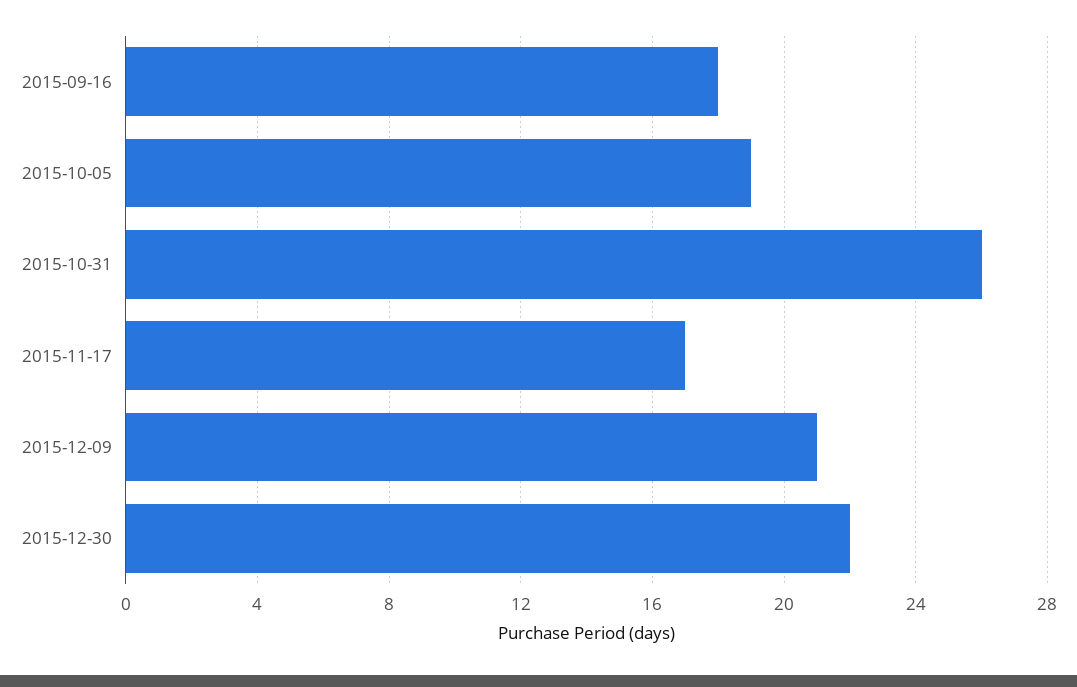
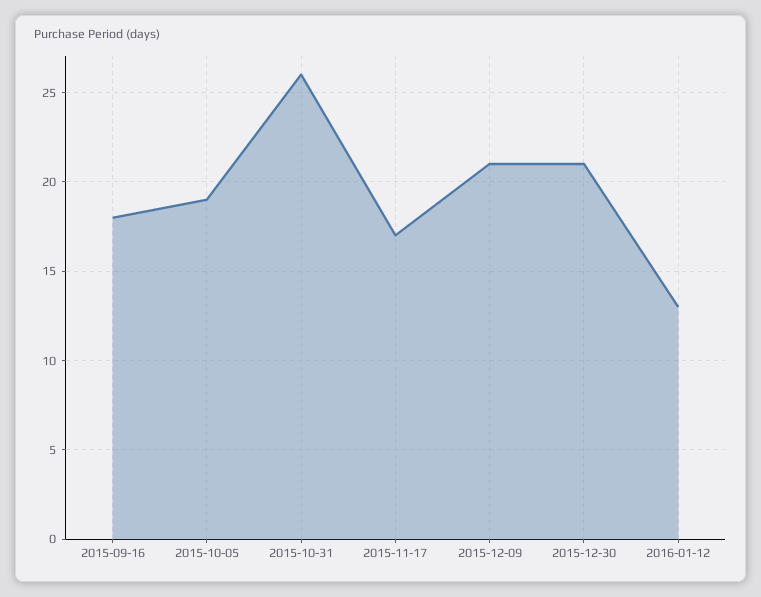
2015-12-30: 22 -> 21
2016-01-12: none -> 13

